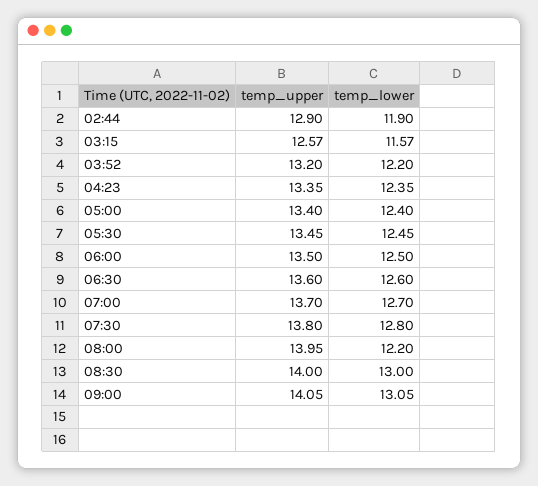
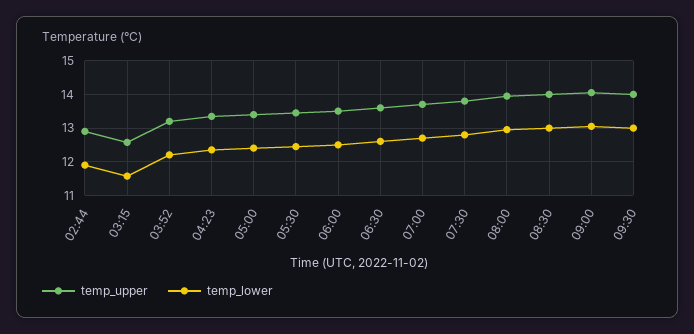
temp_lower, 08:00: 12.2 -> 13
temp_upper, 09:30: none -> 14
temp_lower, 09:30: none -> 13

